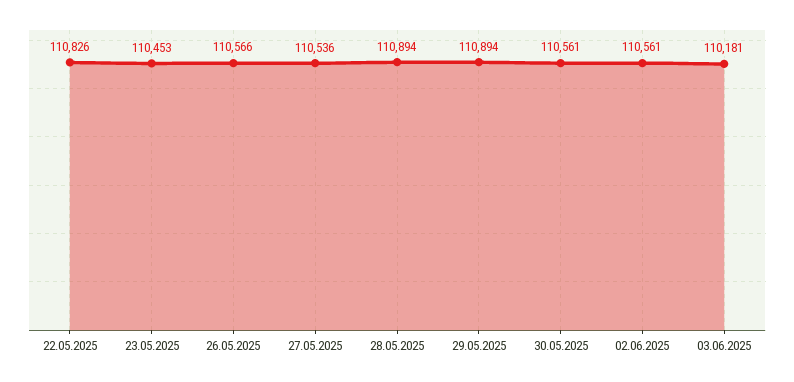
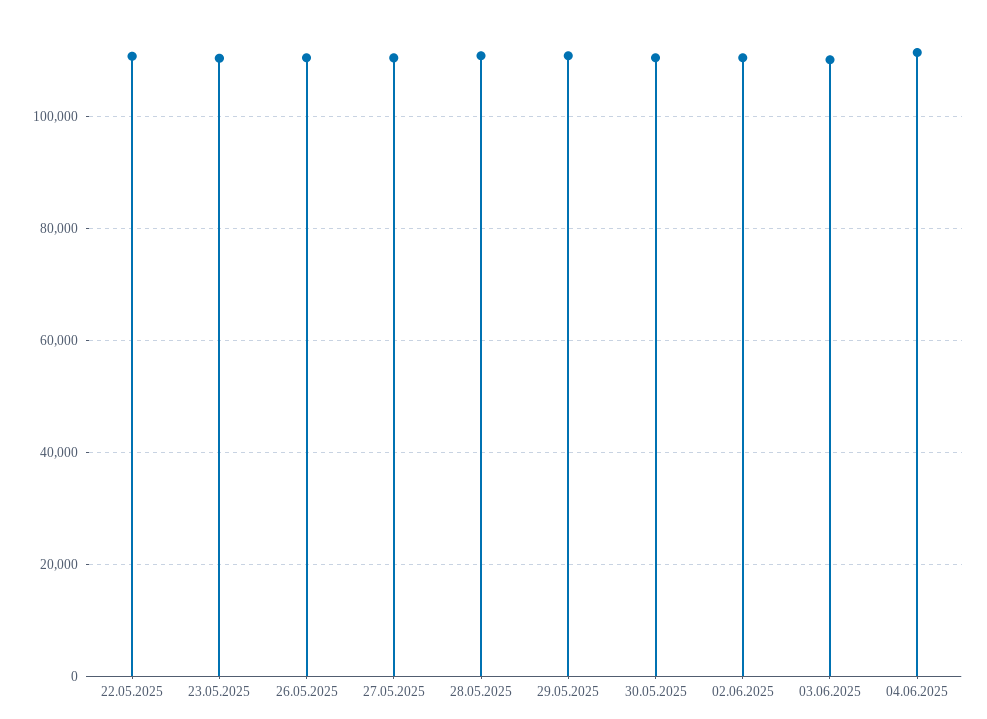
04.06.2025: none -> 112000

